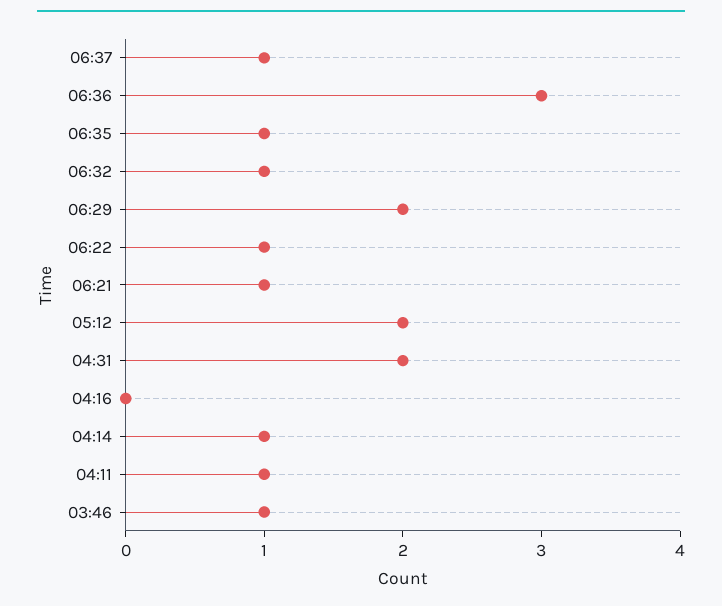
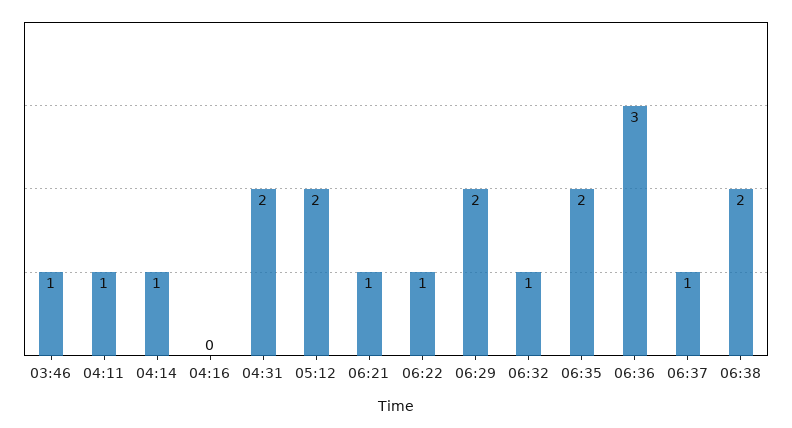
06:35: 1 -> 2
06:38: none -> 2

